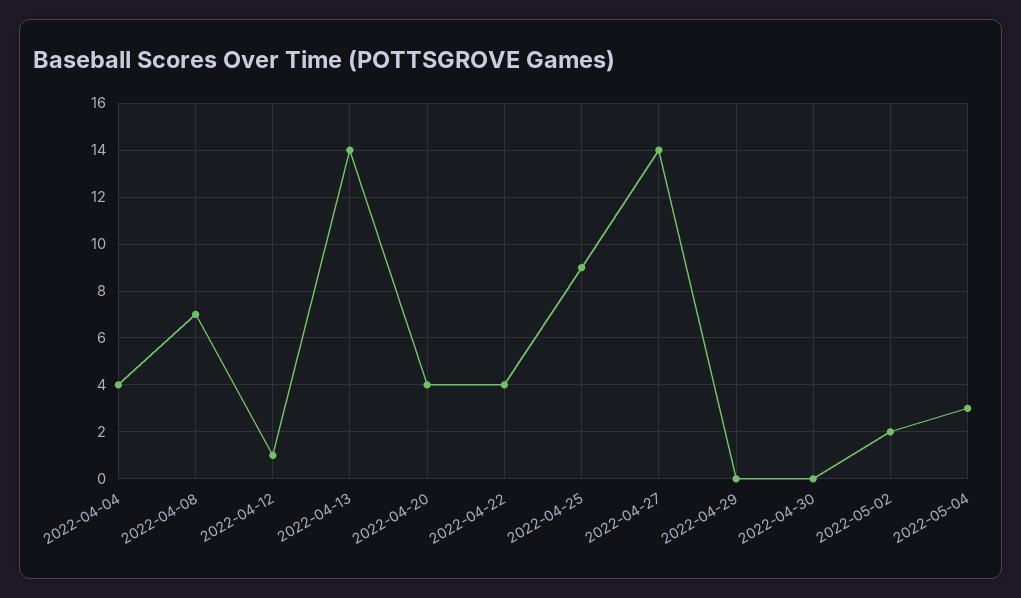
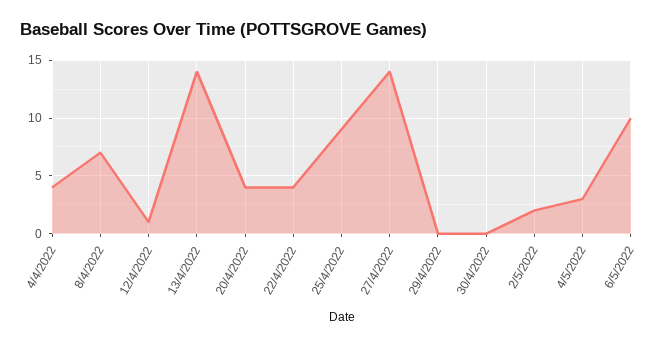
6/5/2022: none -> 10

